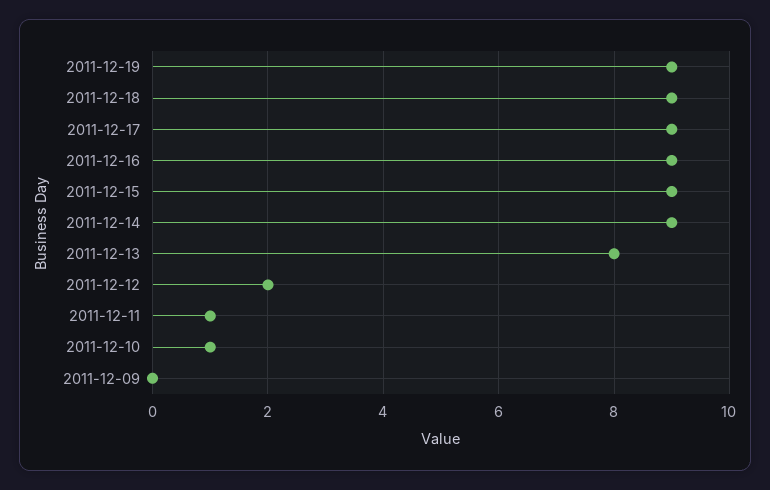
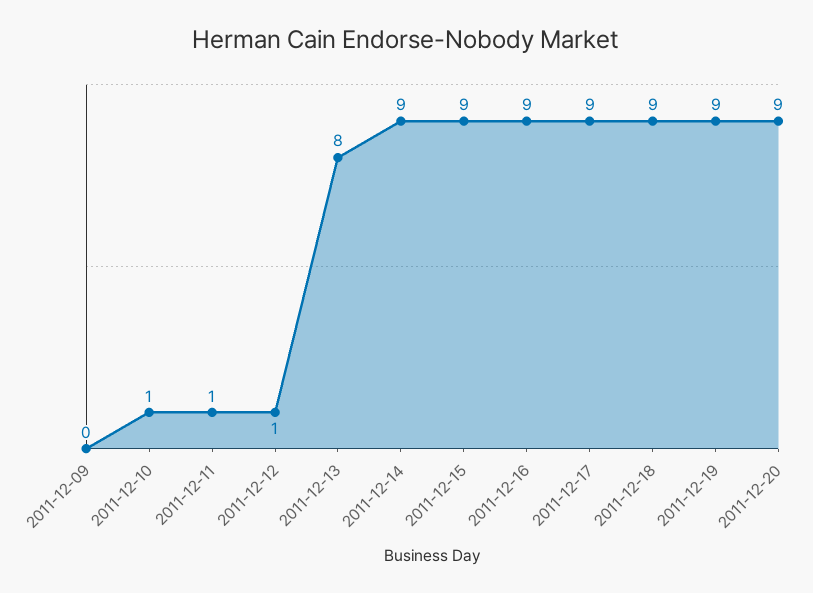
2011-12-12: 2 -> 1
2011-12-20: none -> 9

